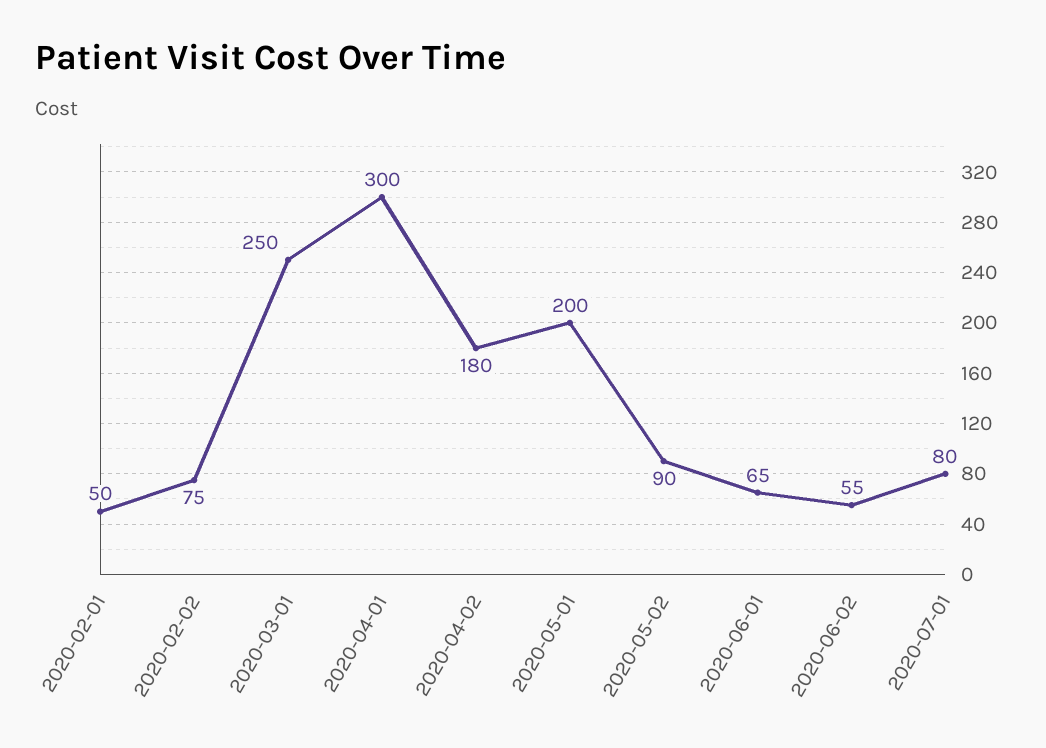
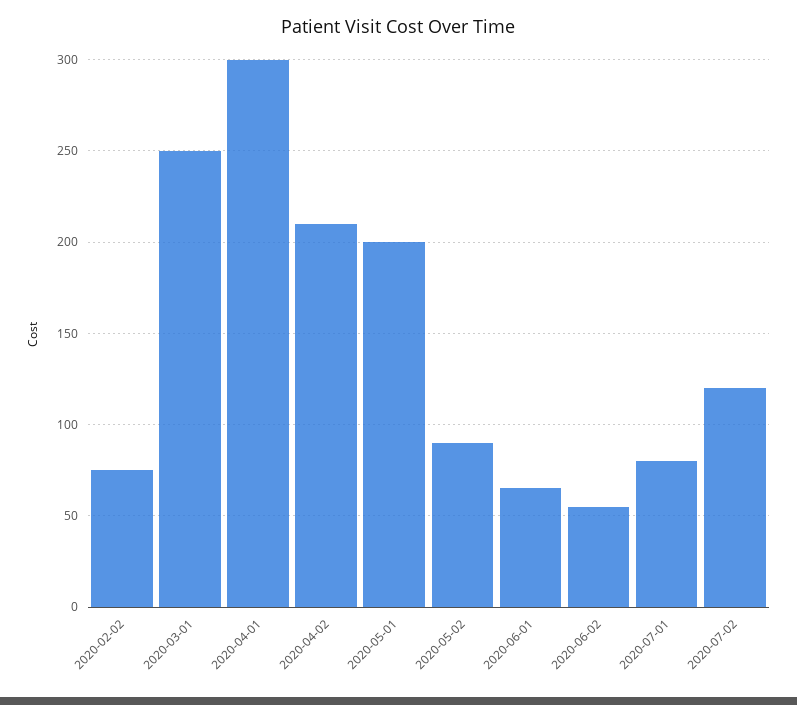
2020-02-01: 50 -> none
2020-04-02: 180 -> 210
2020-07-02: none -> 120

